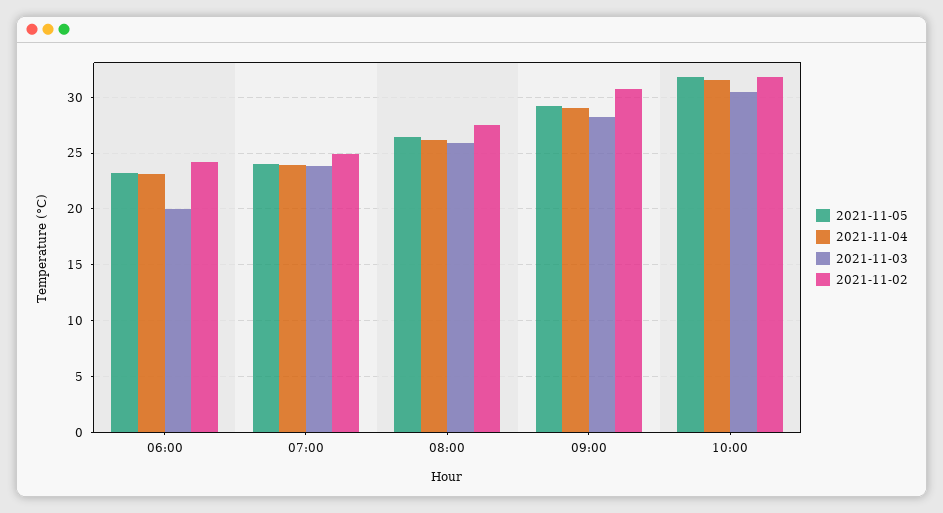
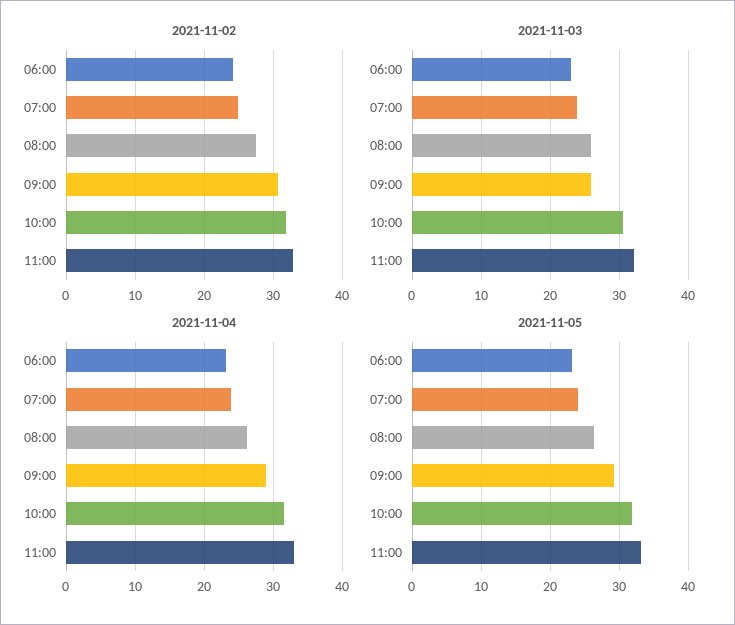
2021-11-03, 06:00: 20 -> 23
2021-11-03, 09:00: 28 -> 26
2021-11-02, 11:00: none -> 33
2021-11-03, 11:00: none -> 32
2021-11-04, 11:00: none -> 33
2021-11-05, 11:00: none -> 33

